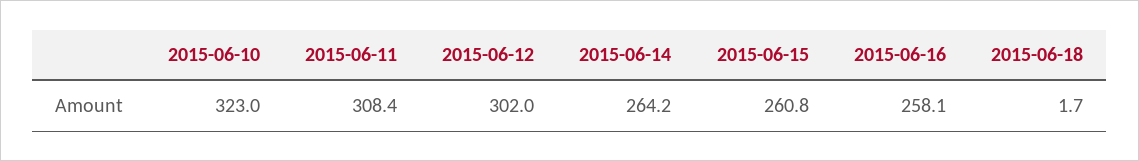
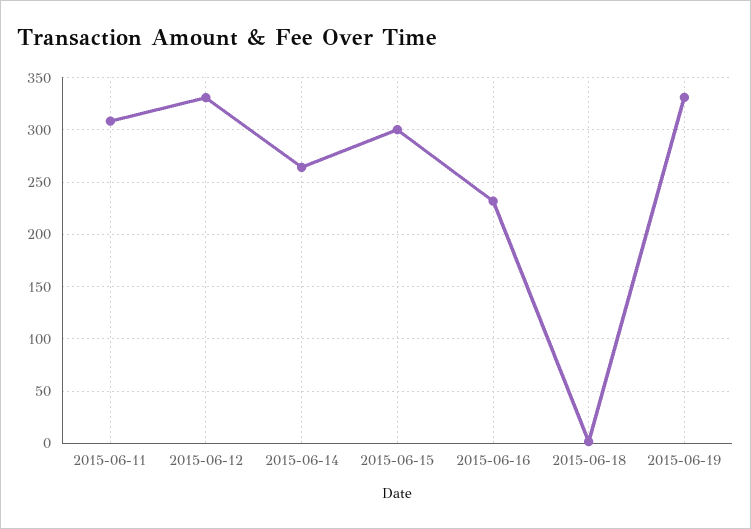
2015-06-10: 323 -> none
2015-06-12: 302 -> 330
2015-06-15: 260.8 -> 300
2015-06-16: 258.1 -> 230
2015-06-19: none -> 330

